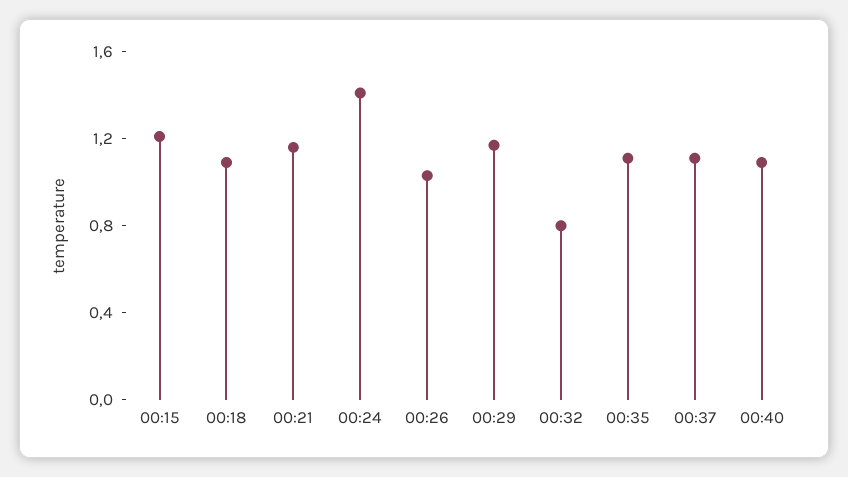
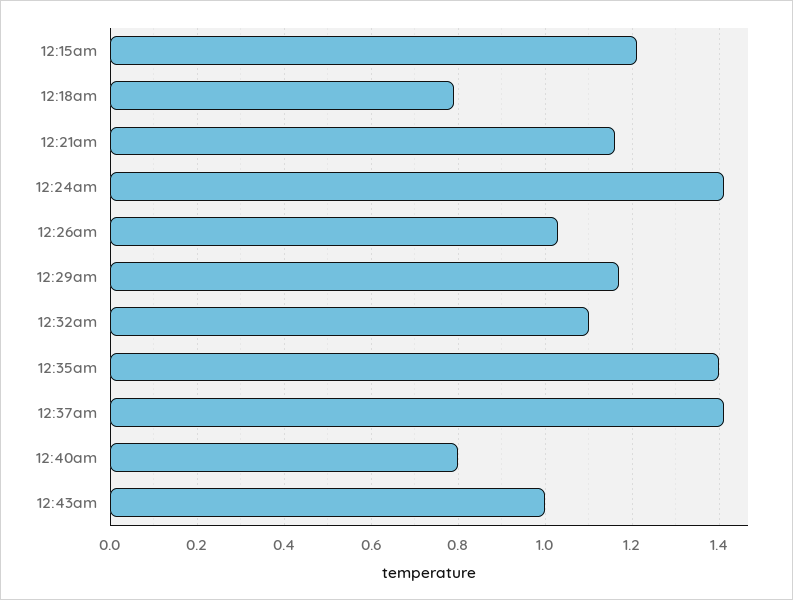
00:18: 1.1 -> 0.8
00:32: 0.8 -> 1.1
00:35: 1.1 -> 1.4
00:37: 1.1 -> 1.4
00:40: 1.1 -> 0.8
12:43am: none -> 1

